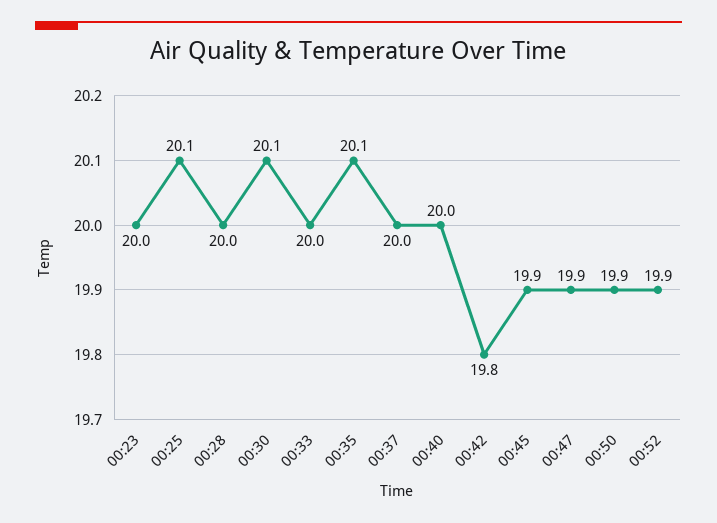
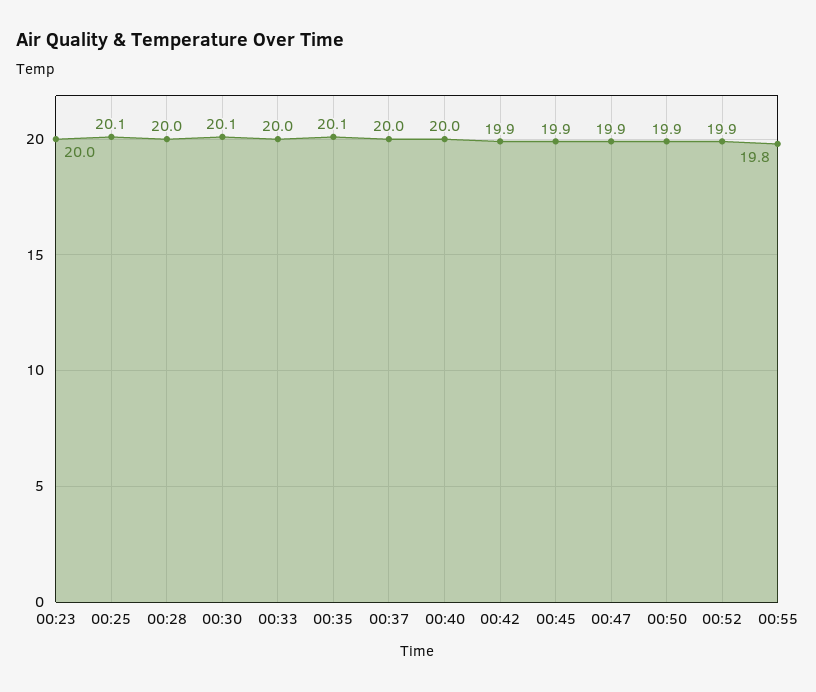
00:42: 19.8 -> 19.9
00:55: none -> 19.8

